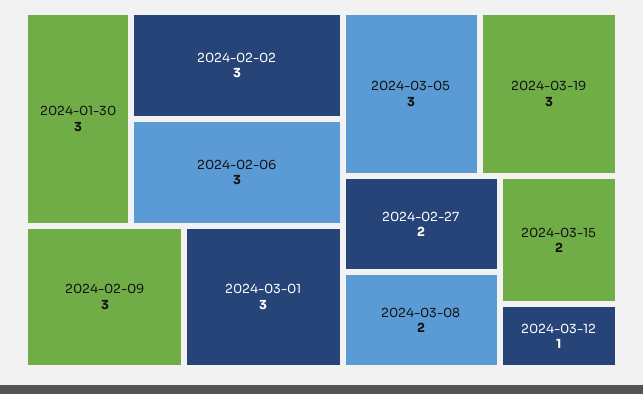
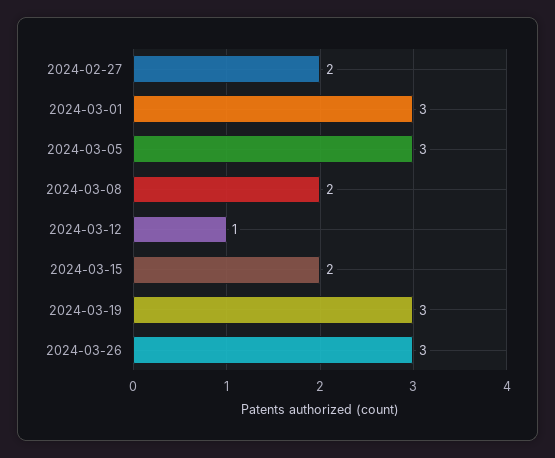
2024-01-30: 3 -> none
2024-02-02: 3 -> none
2024-02-06: 3 -> none
2024-02-09: 3 -> none
2024-03-26: none -> 3

